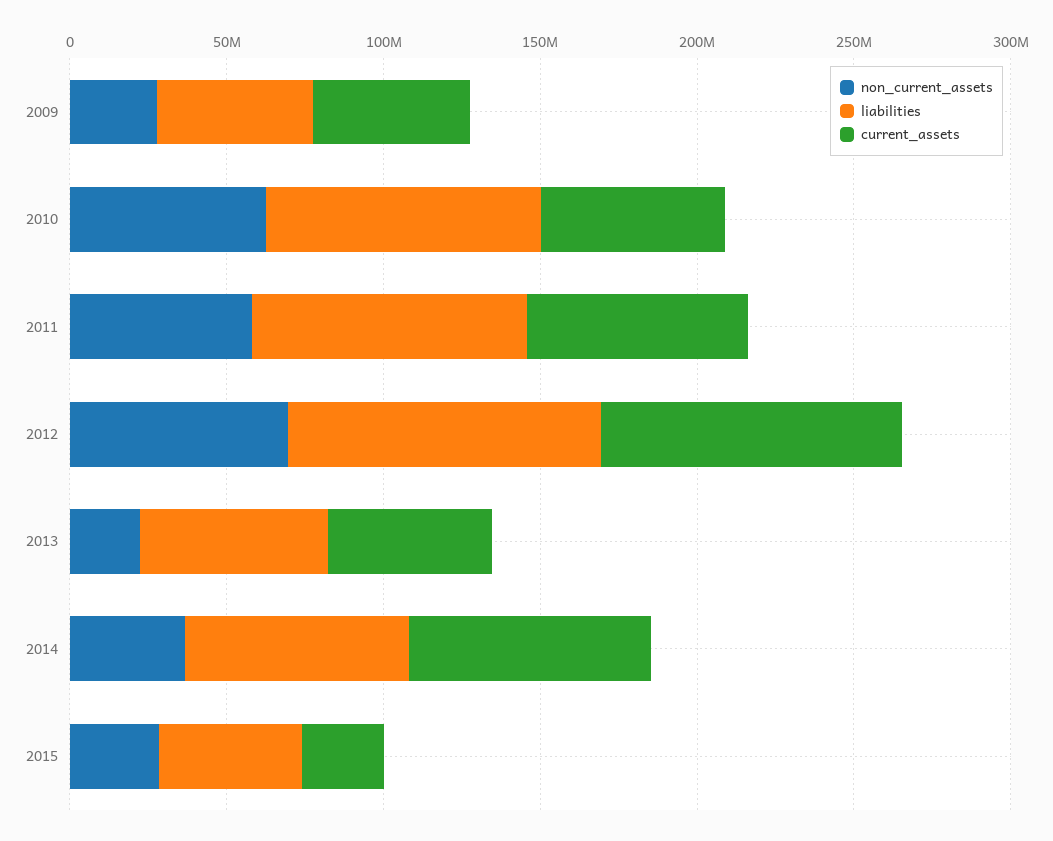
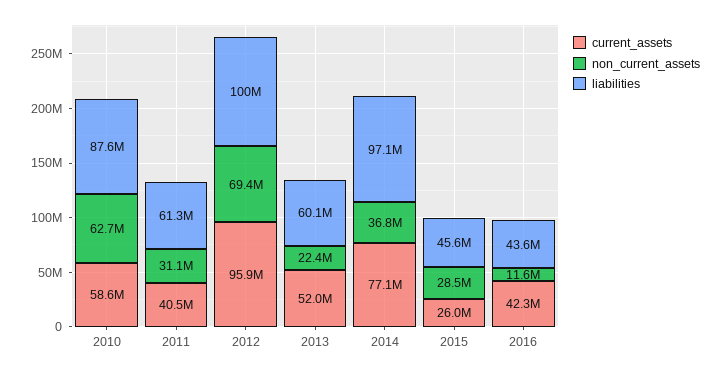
non_current_assets, 2009: 30000000 -> none
liabilities, 2009: 50000000 -> none
current_assets, 2009: 50000000 -> none
non_current_assets, 2011: 60000000 -> 31100000
liabilities, 2011: 90000000 -> 61300000
current_assets, 2011: 70000000 -> 40500000
liabilities, 2014: 70000000 -> 97100000
current_assets, 2016: none -> 42300000
non_current_assets, 2016: none -> 11600000
liabilities, 2016: none -> 43600000

